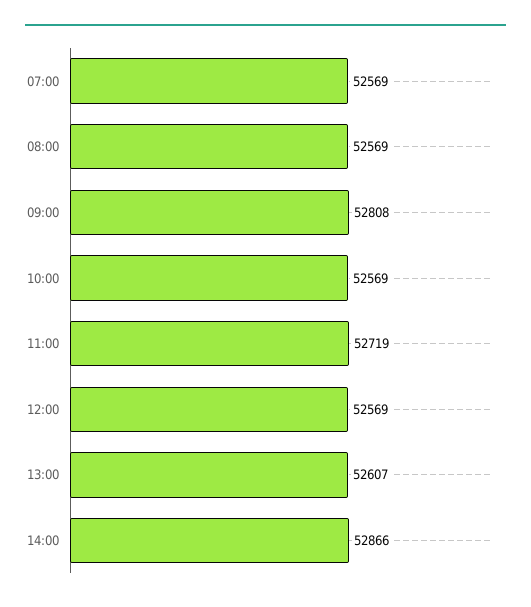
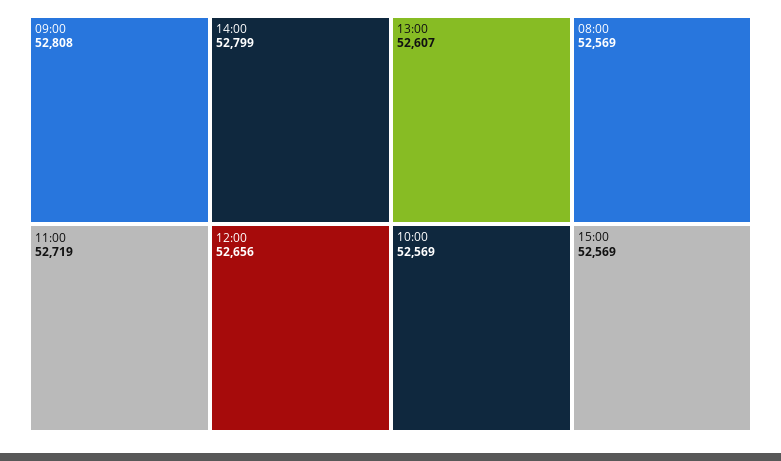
07:00: 52569 -> none
12:00: 52569 -> 52656
14:00: 52866 -> 52799
15:00: none -> 52569

